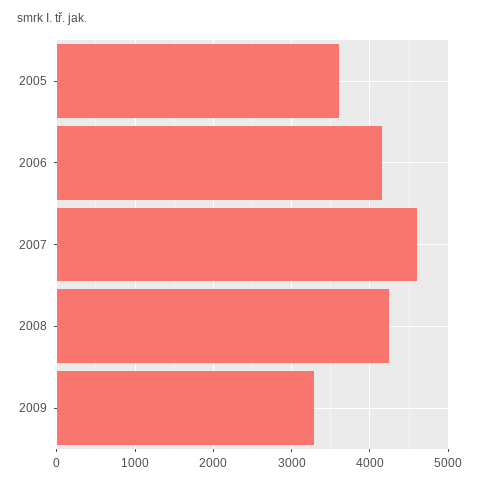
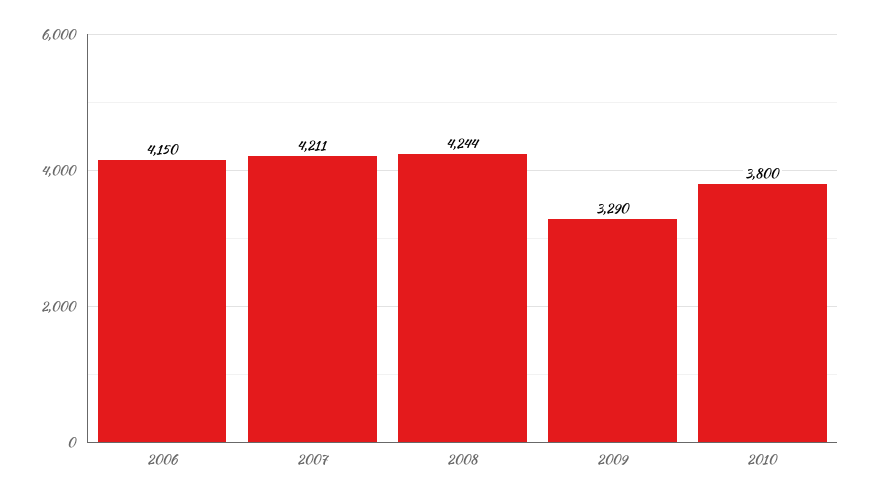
2005: 3600 -> none
2007: 4600 -> 4211
2010: none -> 3800

